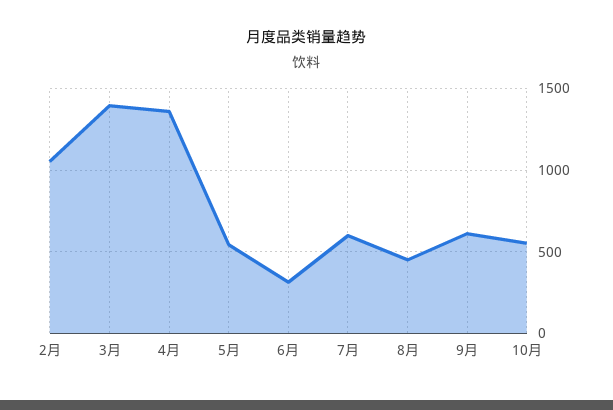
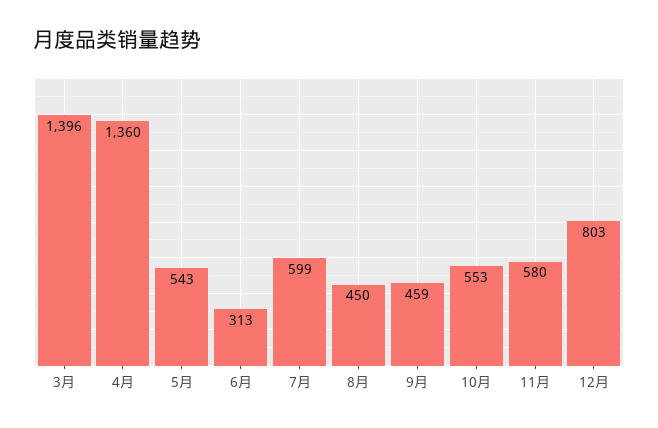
2月: 1050 -> none
9月: 600 -> 459
11月: none -> 580
12月: none -> 803

